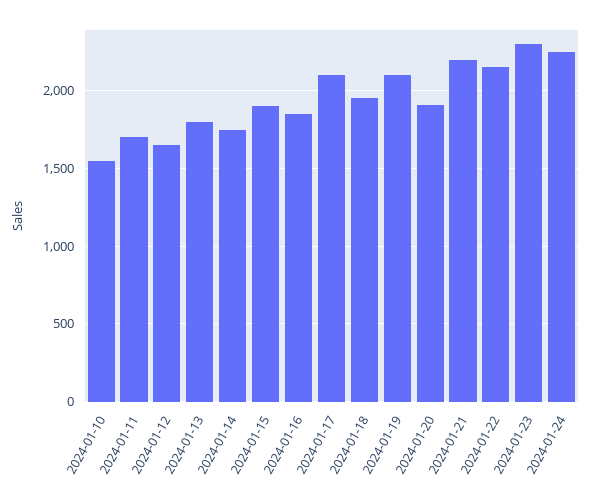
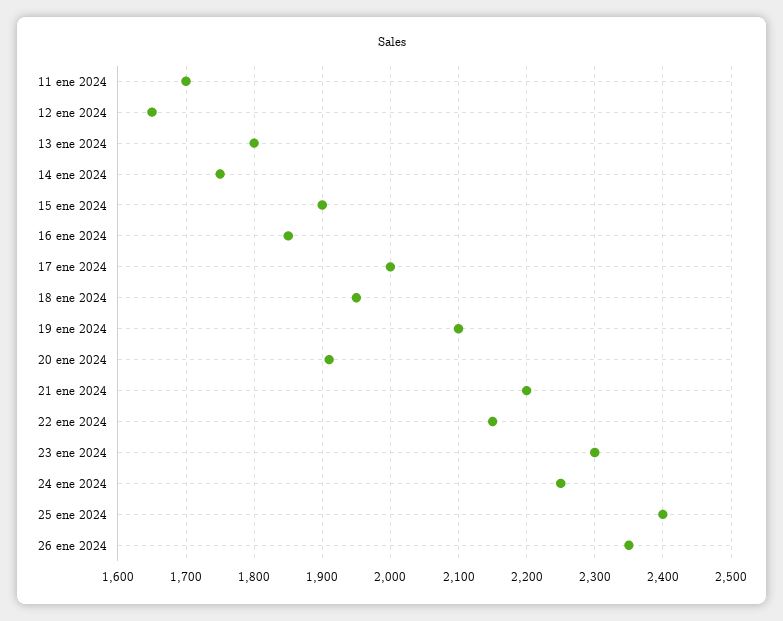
2024-01-10: 1550 -> none
2024-01-17: 2100 -> 2000
25 ene 2024: none -> 2400
26 ene 2024: none -> 2350

